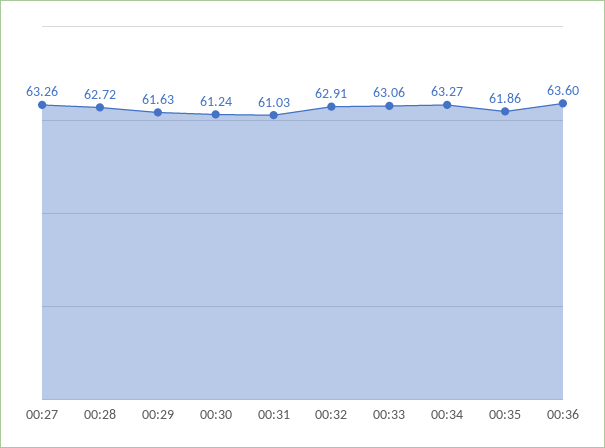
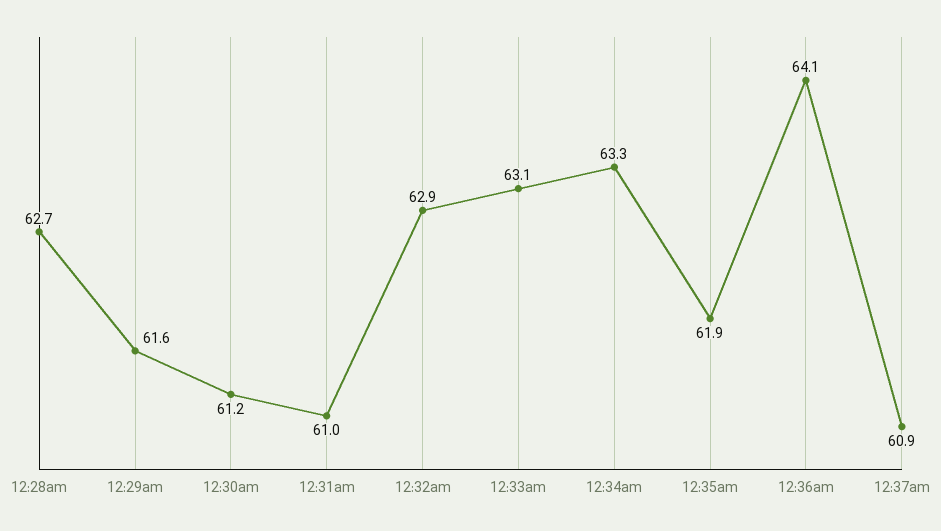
00:27: 63.26 -> none
00:36: 63.6 -> 64.1
12:37am: none -> 60.9

